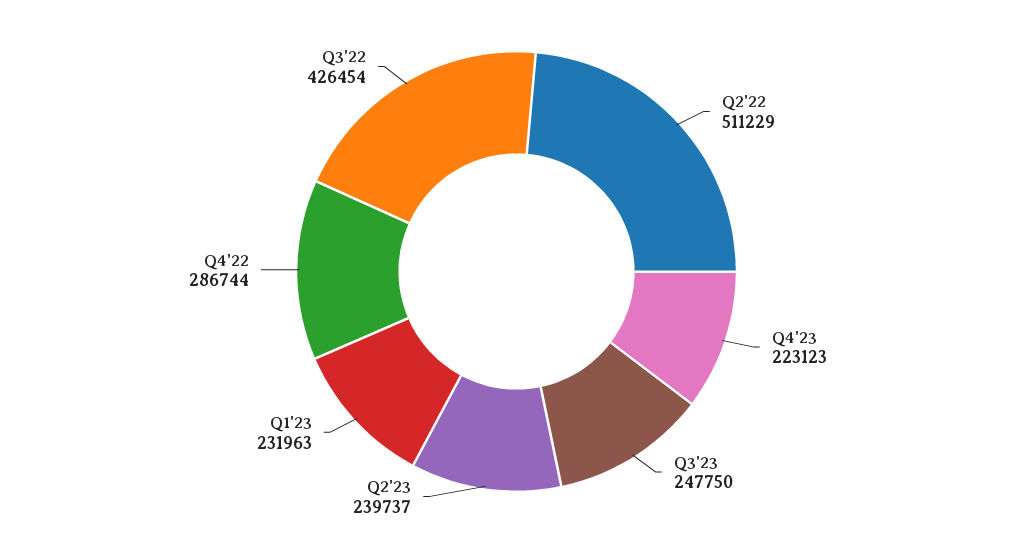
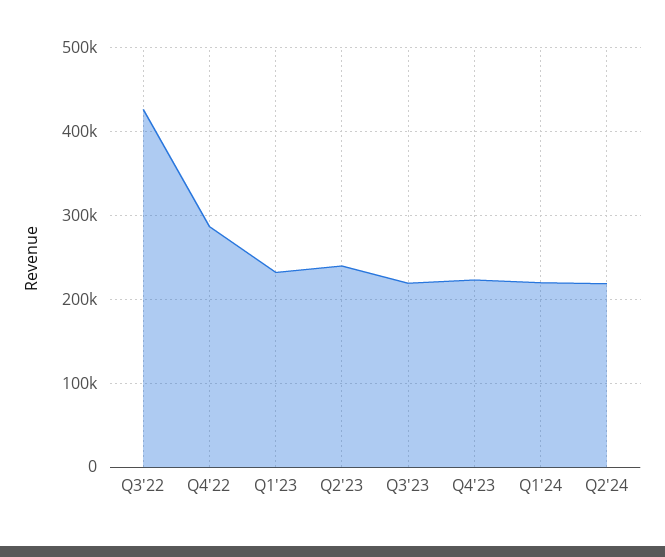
Q2'22: 511229 -> none
Q3'23: 247750 -> 220000
Q1'24: none -> 220000
Q2'24: none -> 220000

